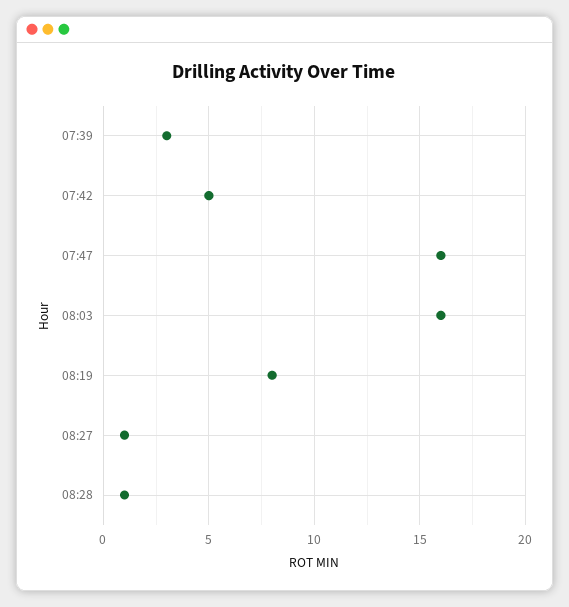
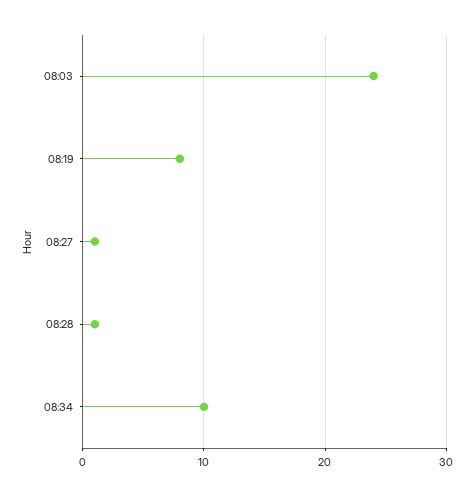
07:39: 3 -> none
07:42: 5 -> none
07:47: 16 -> none
08:03: 16 -> 24
08:34: none -> 10

